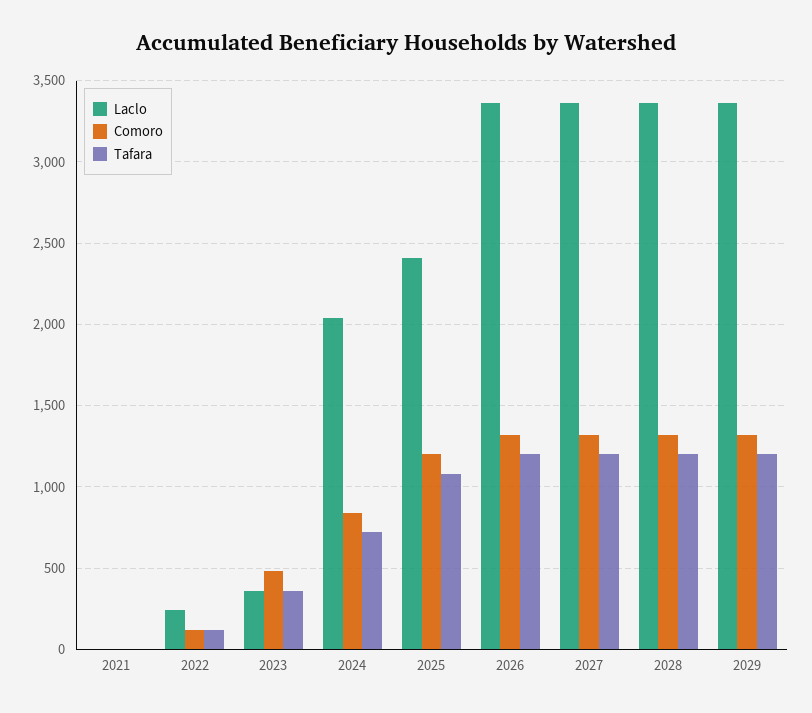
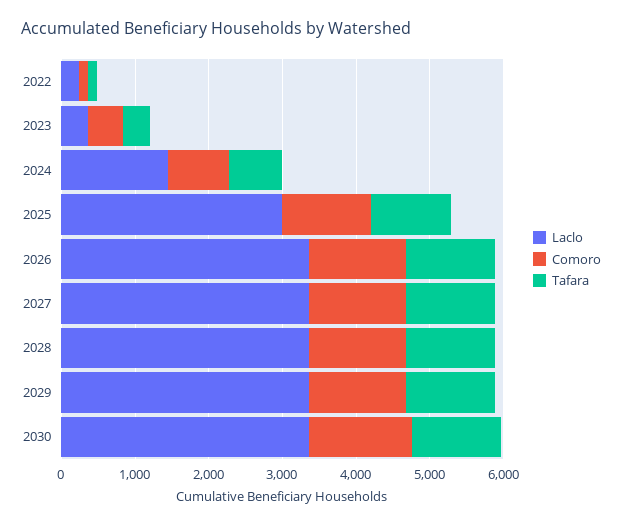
Laclo, 2021: 0 -> none
Comoro, 2021: 0 -> none
Tafara, 2021: 0 -> none
Laclo, 2024: 2050 -> 1400
Laclo, 2025: 2400 -> 3000
Laclo, 2030: none -> 3400
Comoro, 2030: none -> 1400
Tafara, 2030: none -> 1200

